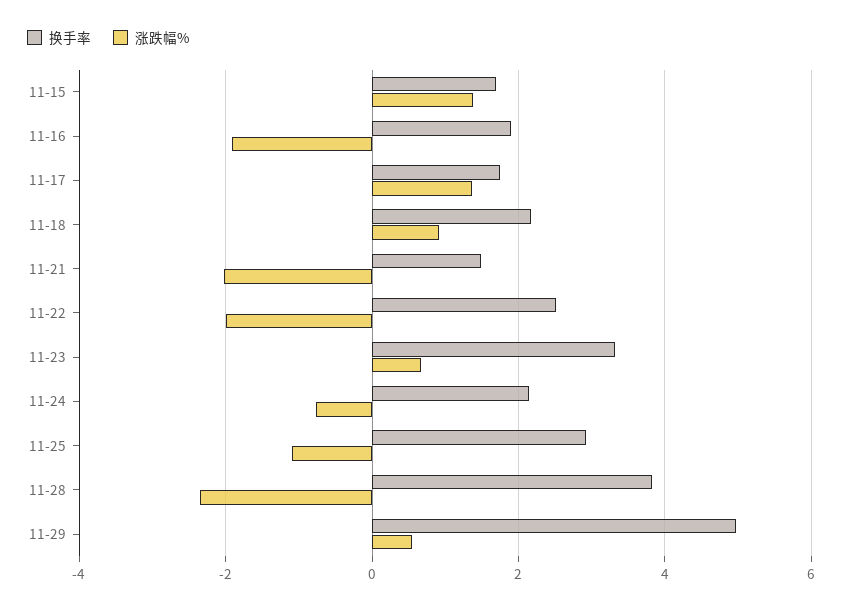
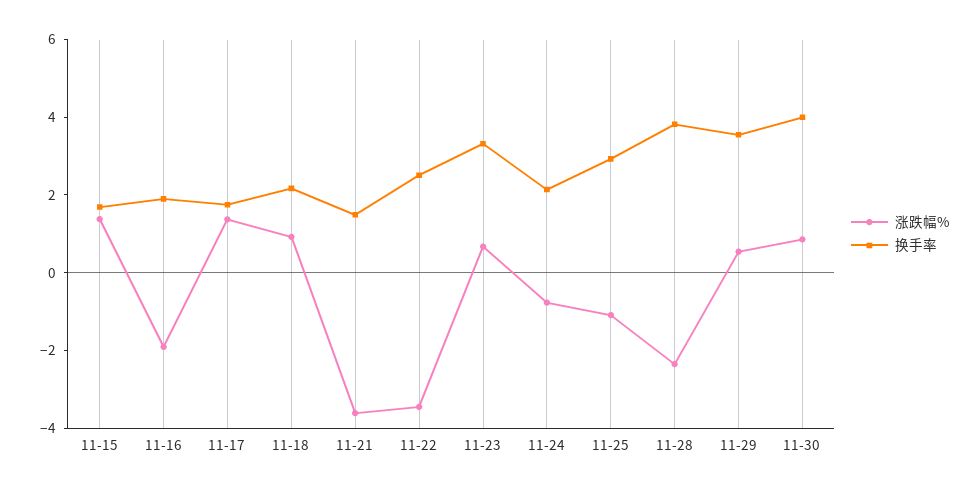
涨跌幅%, 11-21: -2 -> -3.5
涨跌幅%, 11-22: -2 -> -3.5
换手率, 11-29: 5 -> 3.5
涨跌幅%, 11-30: none -> 1
换手率, 11-30: none -> 4

